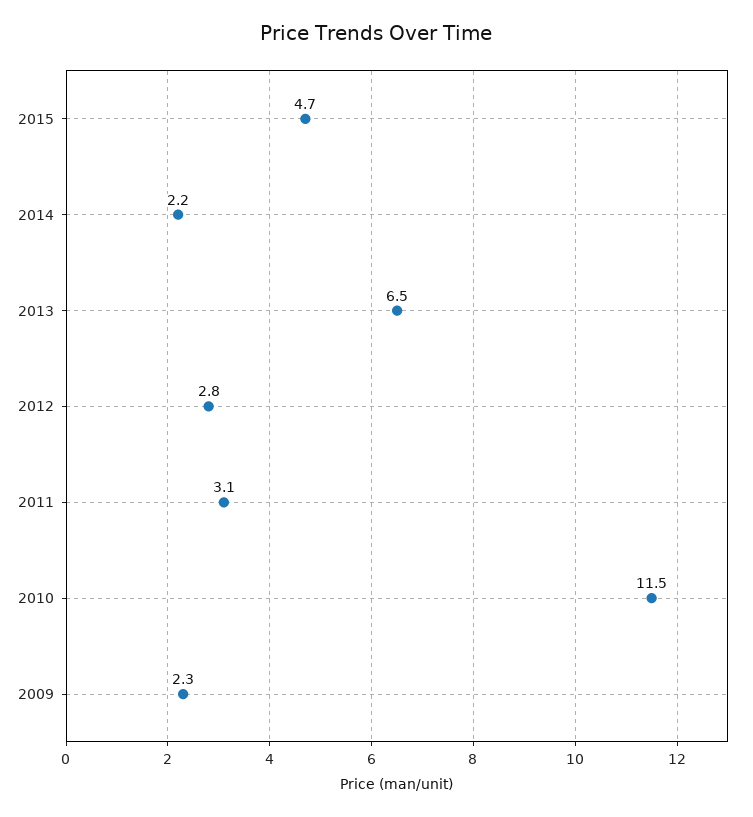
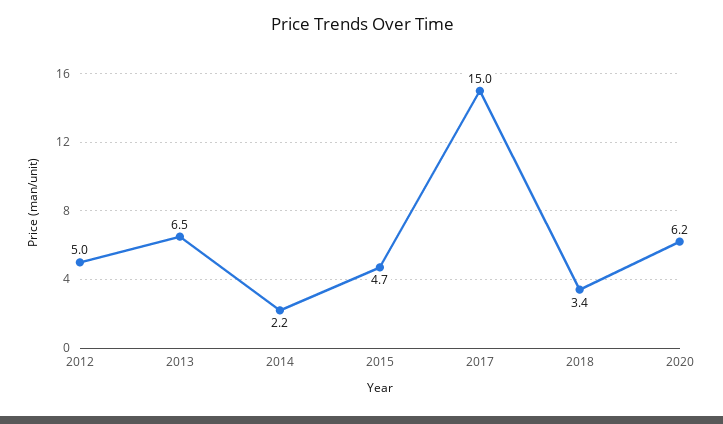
2012: 2.8 -> 5
2011: 3.1 -> none
2010: 11.5 -> none
2009: 2.3 -> none
2017: none -> 15
2018: none -> 3.4
2020: none -> 6.2

